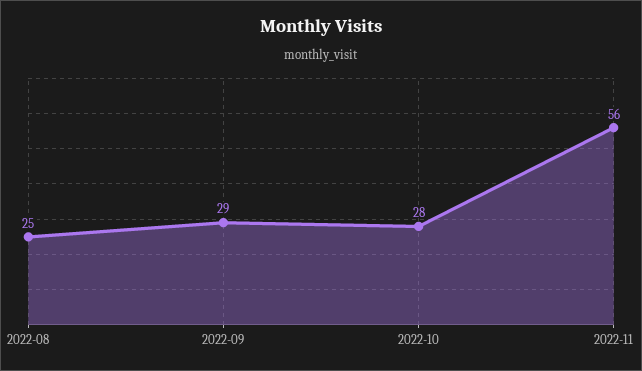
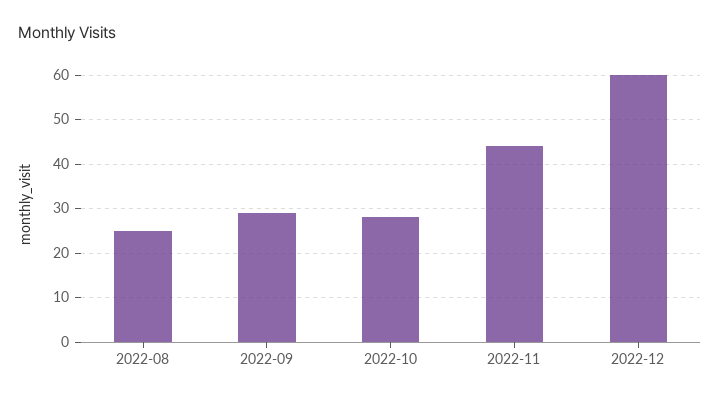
2022-11: 56 -> 45
2022-12: none -> 60

